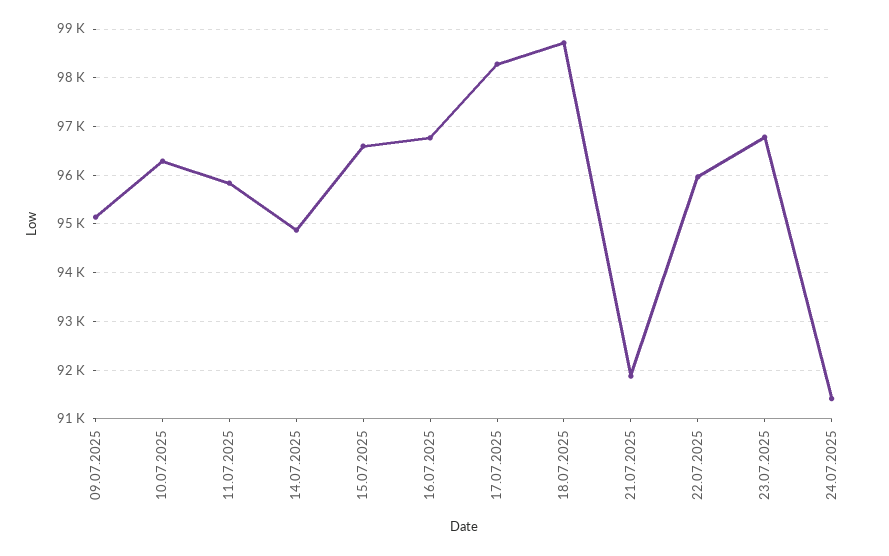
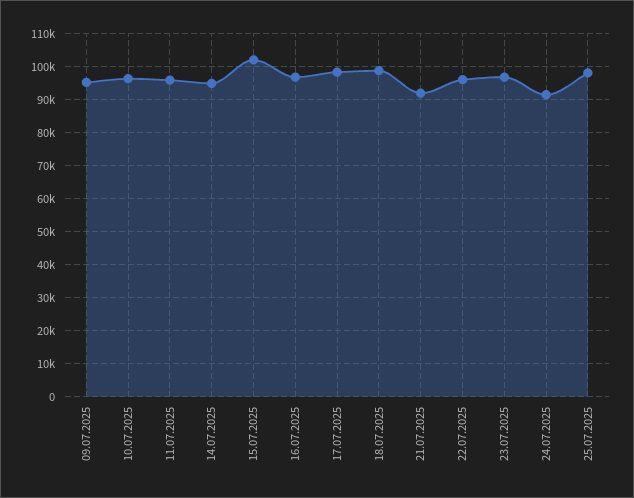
15.07.2025: 96600 -> 102000
25.07.2025: none -> 98000

